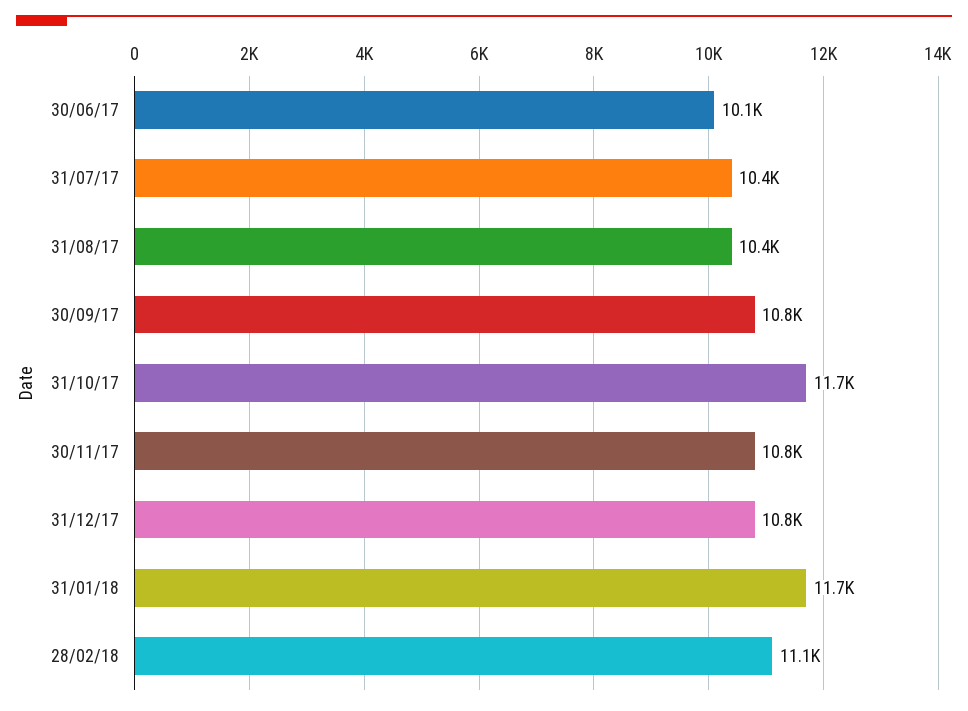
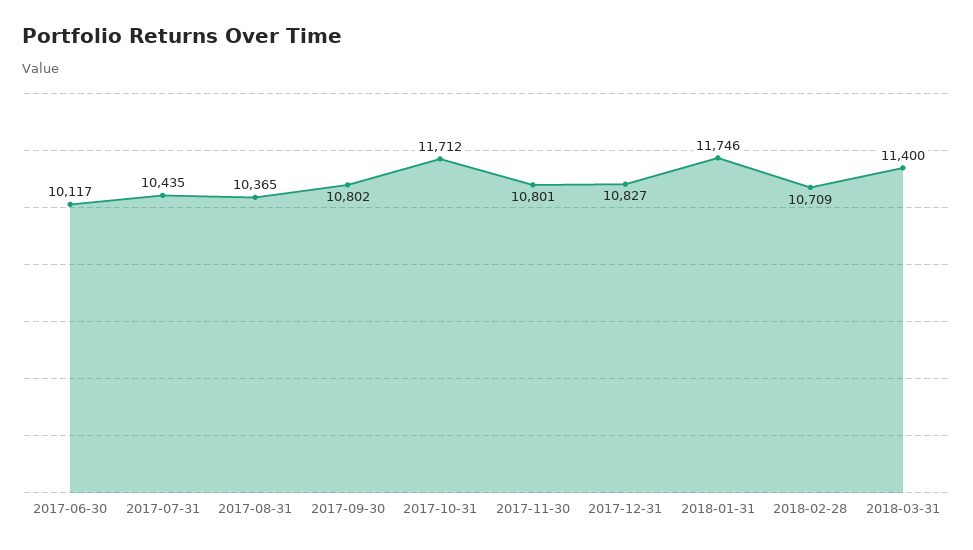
28/02/18: 11100 -> 10709
2018-03-31: none -> 11400

